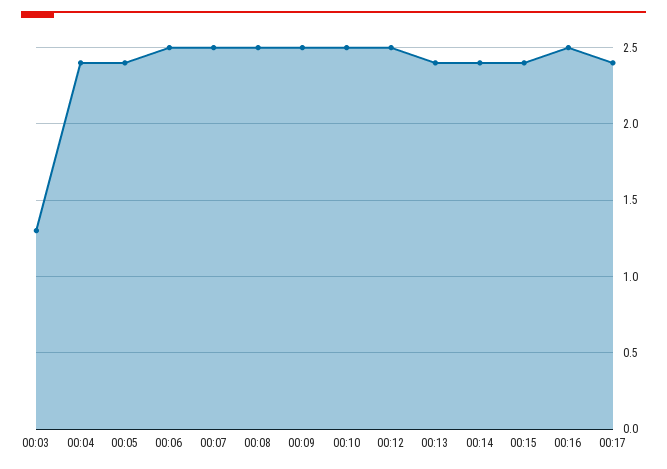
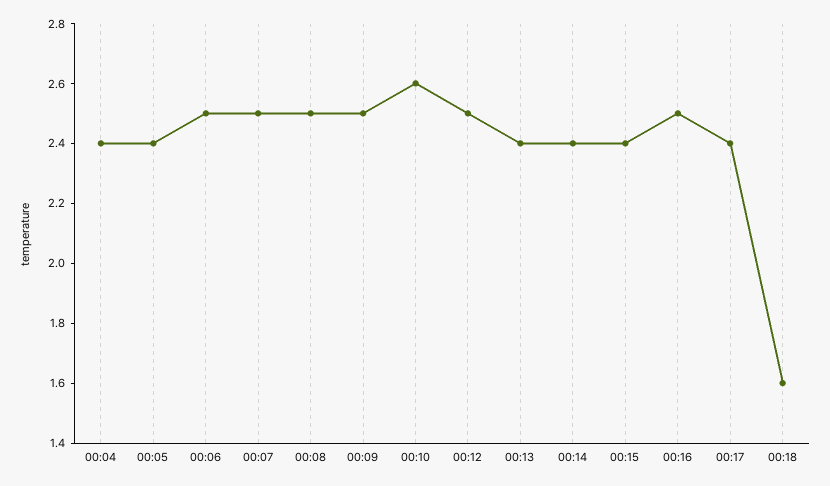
00:03: 1.3 -> none
00:10: 2.5 -> 2.6
00:18: none -> 1.6

